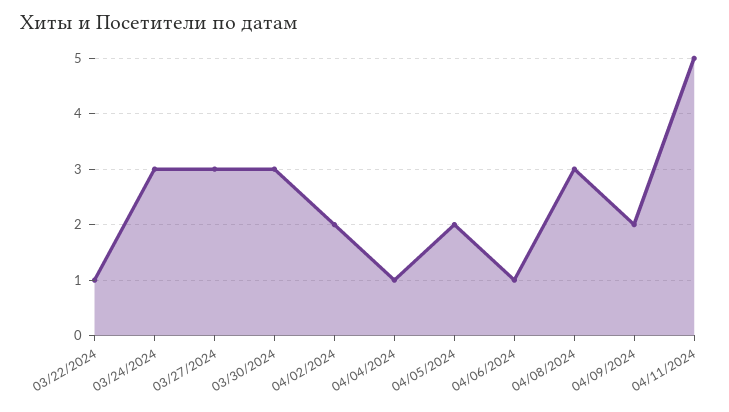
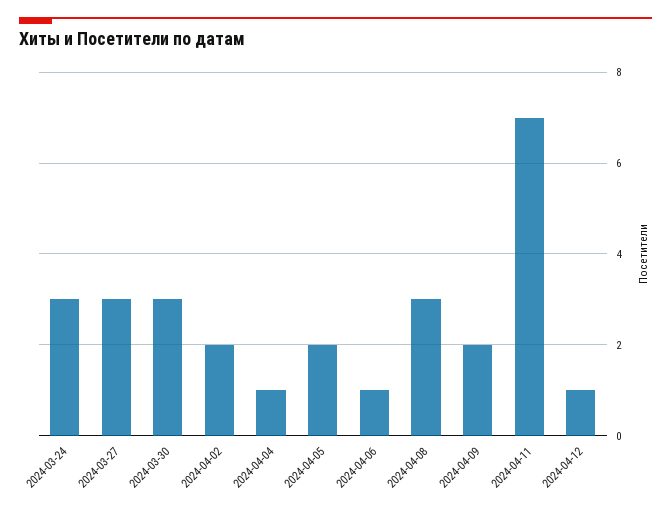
03/22/2024: 1 -> none
04/11/2024: 5 -> 7
2024-04-12: none -> 1

